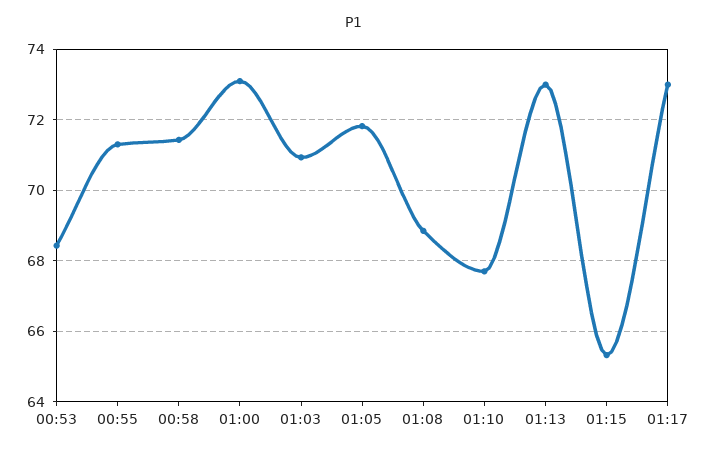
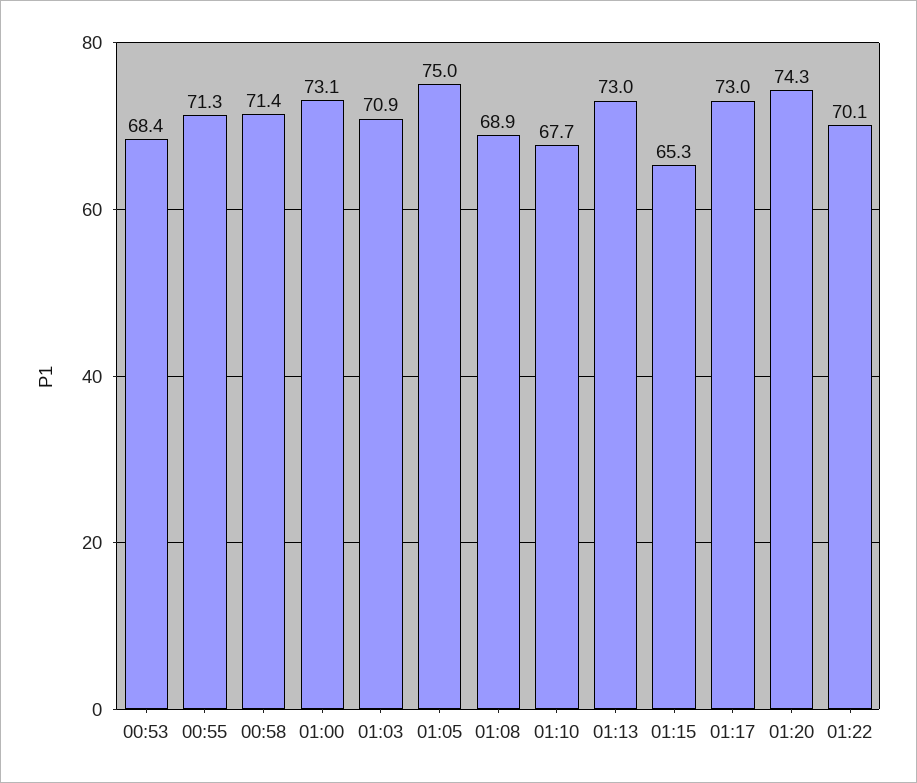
01:05: 71.8 -> 75
01:20: none -> 74.3
01:22: none -> 70.1

